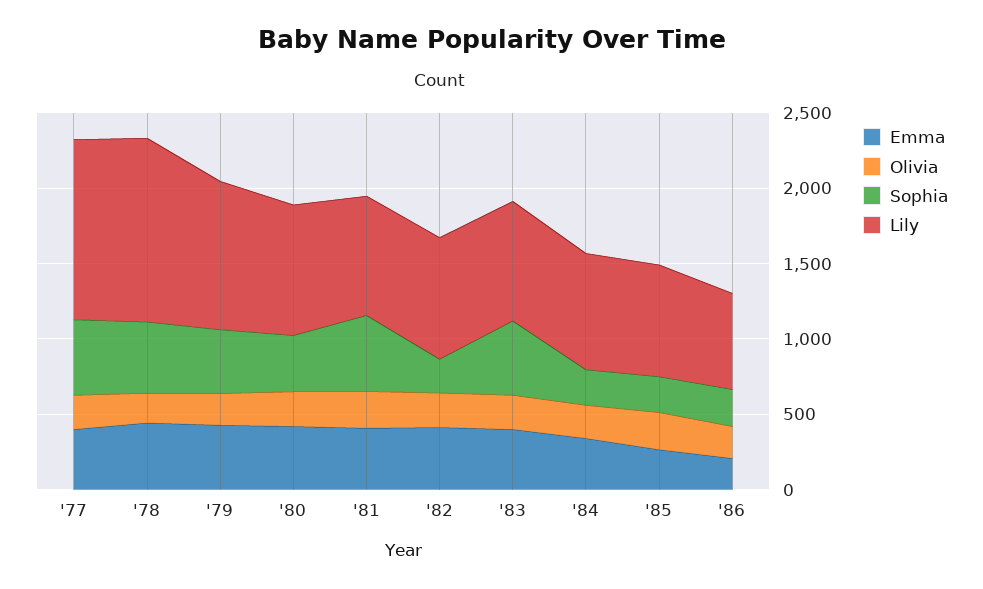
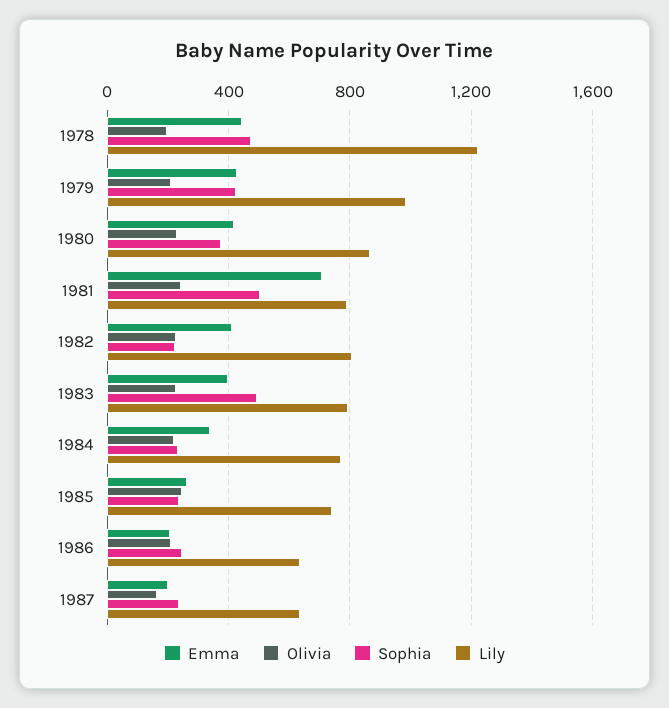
Emma, '77: 400 -> none
Olivia, '77: 200 -> none
Sophia, '77: 500 -> none
Lily, '77: 1200 -> none
Emma, '81: 400 -> 700
Emma, 1987: none -> 200
Olivia, 1987: none -> 150
Sophia, 1987: none -> 250
Lily, 1987: none -> 650

